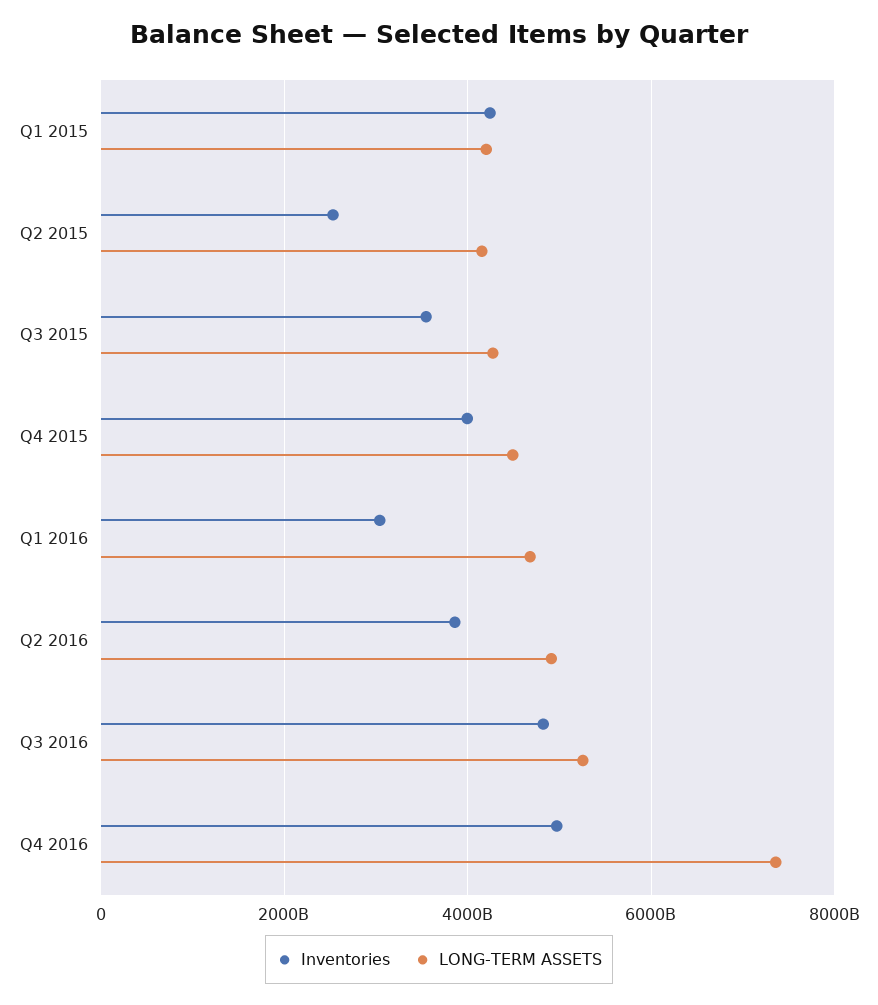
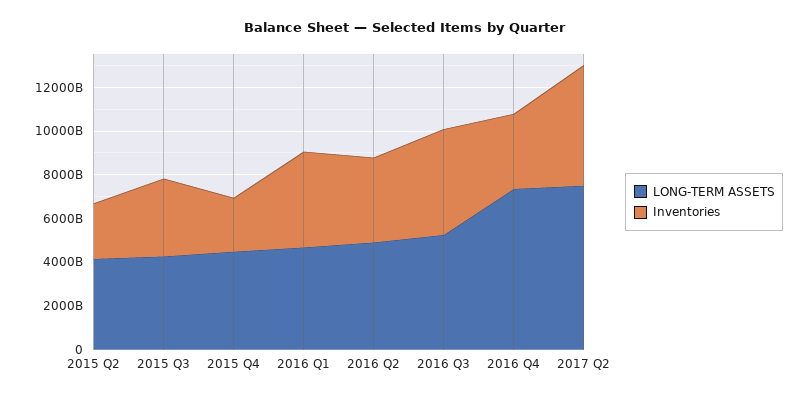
Inventories, Q1 2015: 4200000000000 -> none
LONG-TERM ASSETS, Q1 2015: 4200000000000 -> none
Inventories, Q4 2015: 4000000000000 -> 2500000000000
Inventories, Q1 2016: 3000000000000 -> 4500000000000
Inventories, Q4 2016: 5000000000000 -> 3500000000000
LONG-TERM ASSETS, 2017 Q2: none -> 7500000000000
Inventories, 2017 Q2: none -> 5500000000000

